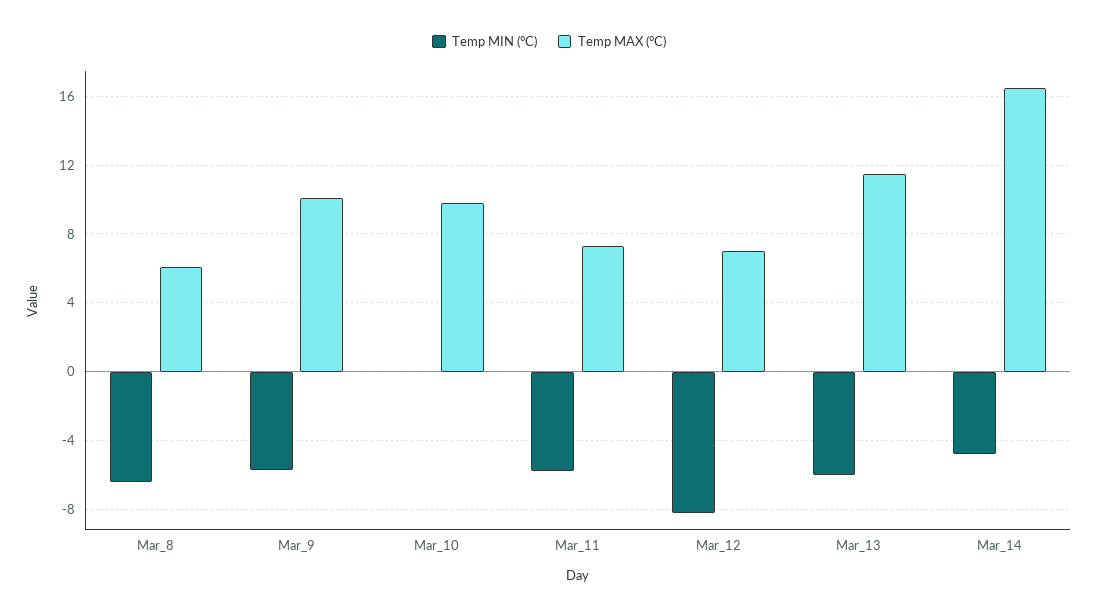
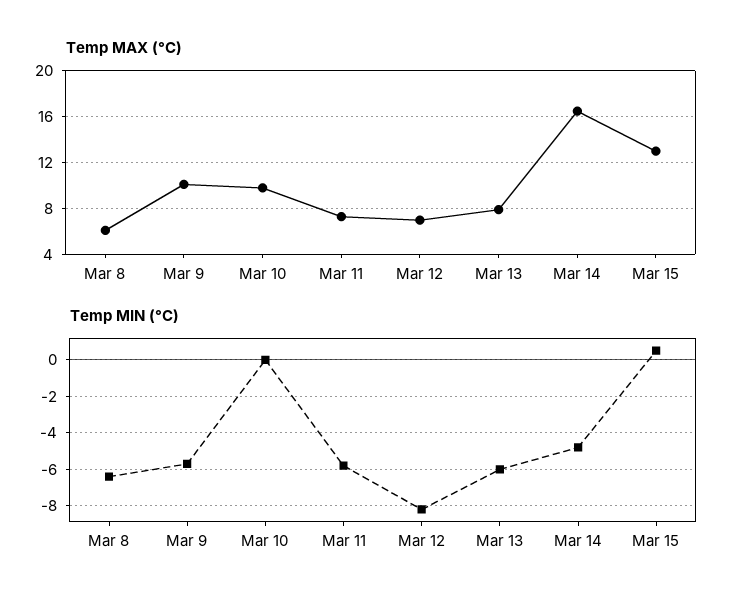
Temp MAX (°C), Mar_13: 11.5 -> 8
Temp MAX (°C), Mar 15: none -> 13
Temp MIN (°C), Mar 15: none -> 0.5

